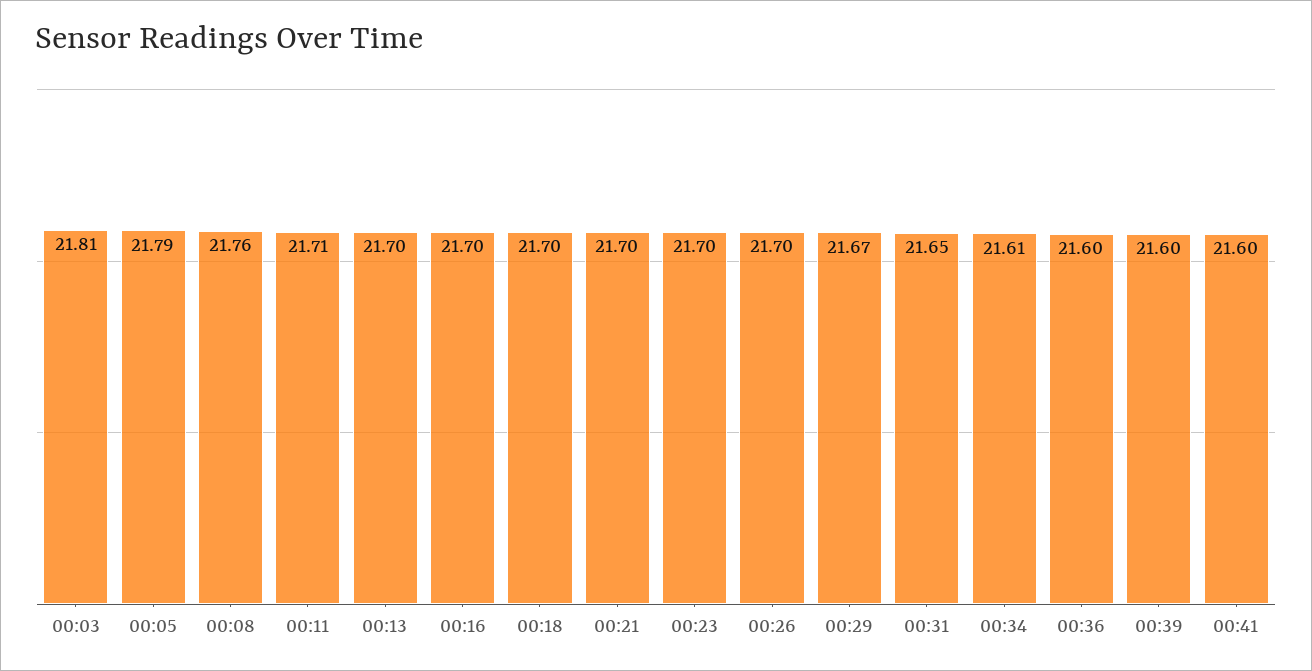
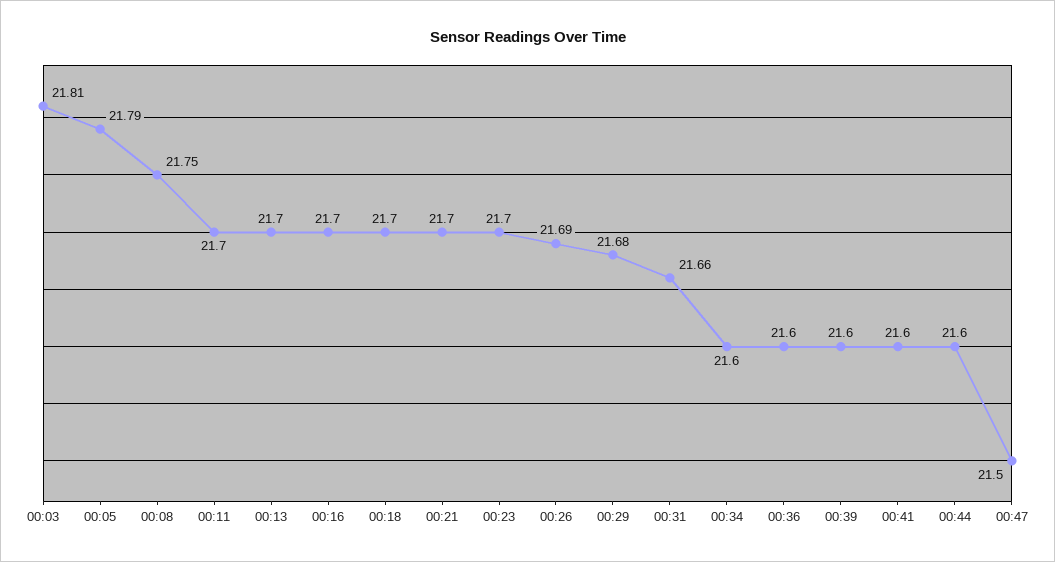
00:08: 21.76 -> 21.75
00:11: 21.71 -> 21.7
00:26: 21.7 -> 21.69
00:29: 21.67 -> 21.68
00:31: 21.65 -> 21.66
00:34: 21.61 -> 21.6
00:44: none -> 21.6
00:47: none -> 21.5

